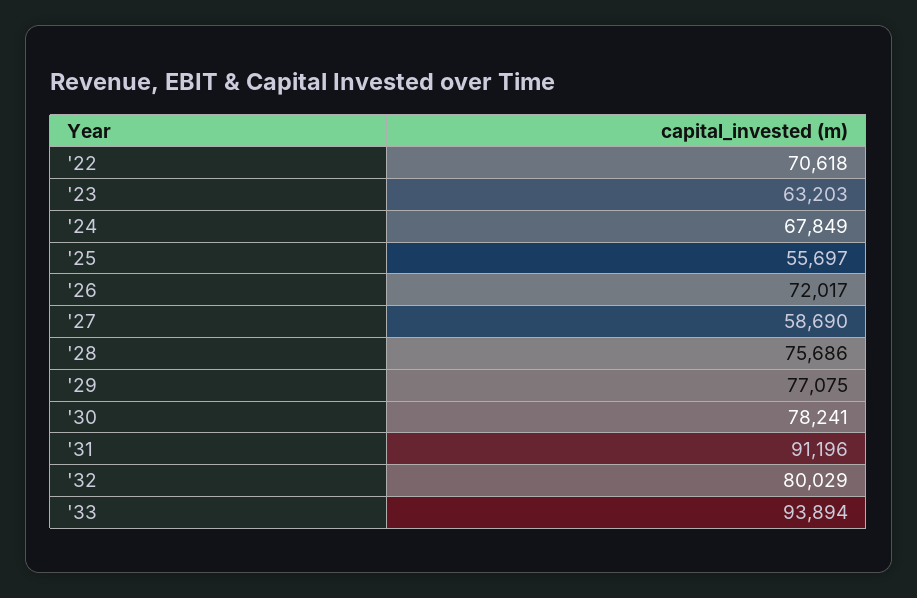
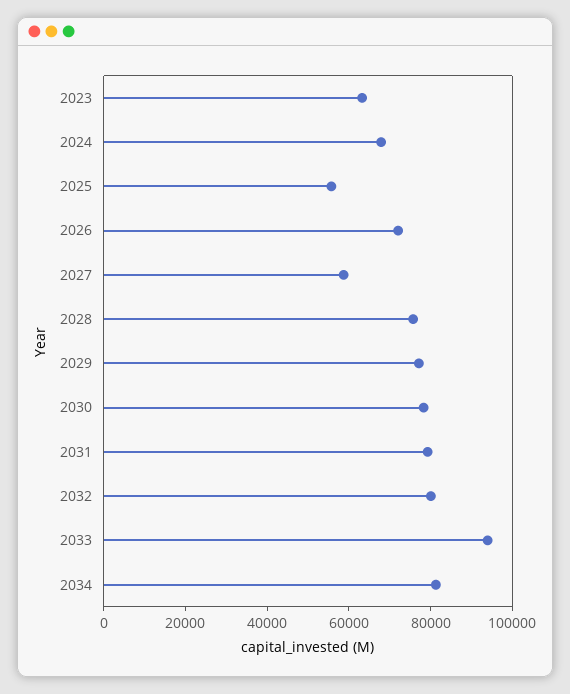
'22: 70618 -> none
'31: 91196 -> 80000
2034: none -> 80000

